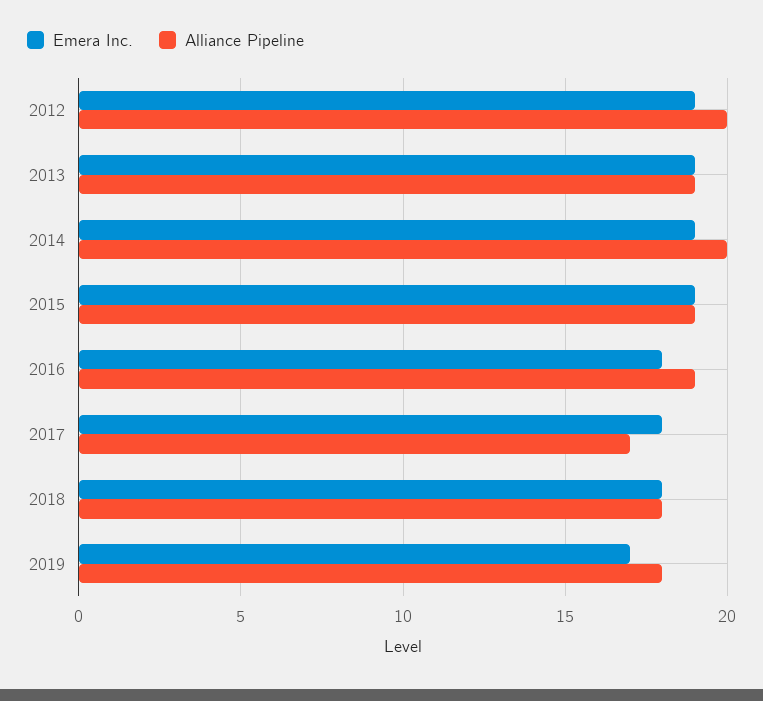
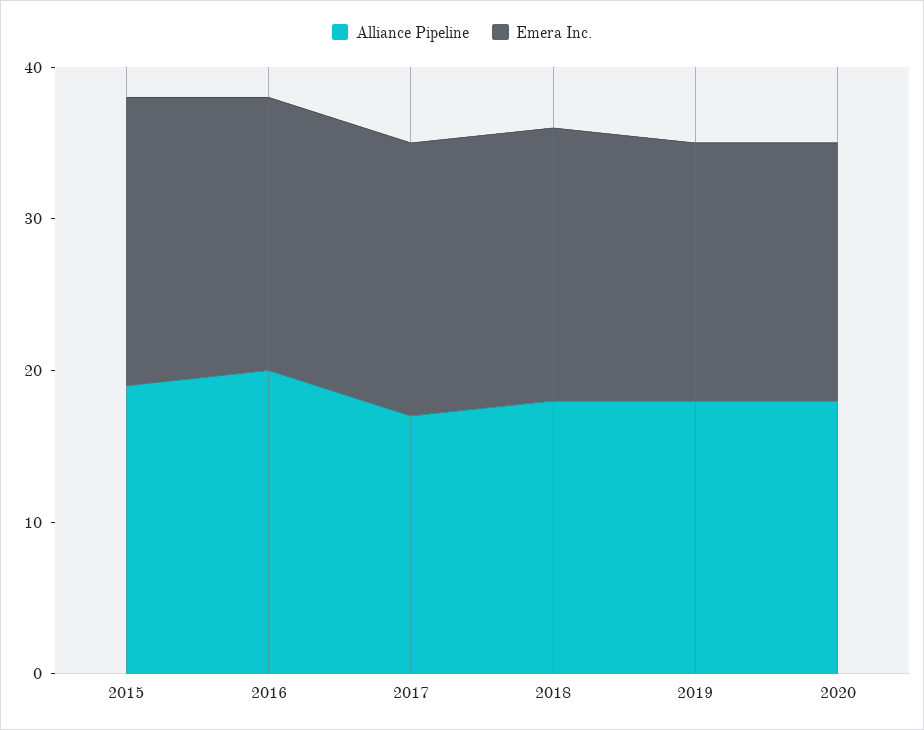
Emera Inc., 2012: 19 -> none
Alliance Pipeline, 2012: 20 -> none
Emera Inc., 2013: 19 -> none
Alliance Pipeline, 2013: 19 -> none
Emera Inc., 2014: 19 -> none
Alliance Pipeline, 2014: 20 -> none
Alliance Pipeline, 2016: 19 -> 20
Alliance Pipeline, 2020: none -> 18
Emera Inc., 2020: none -> 17

